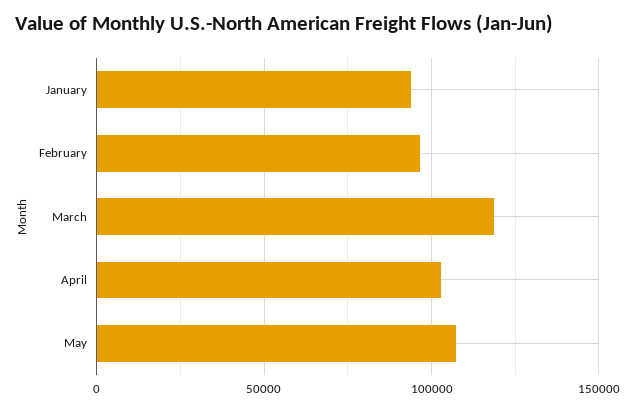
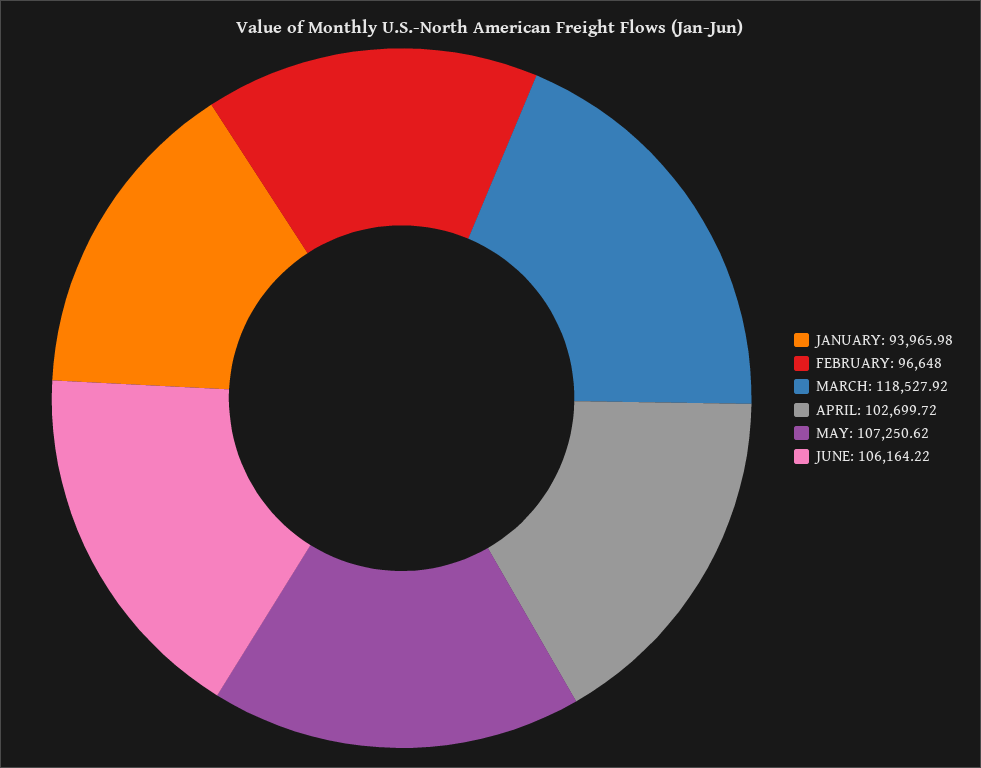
JUNE: none -> 106164.22

